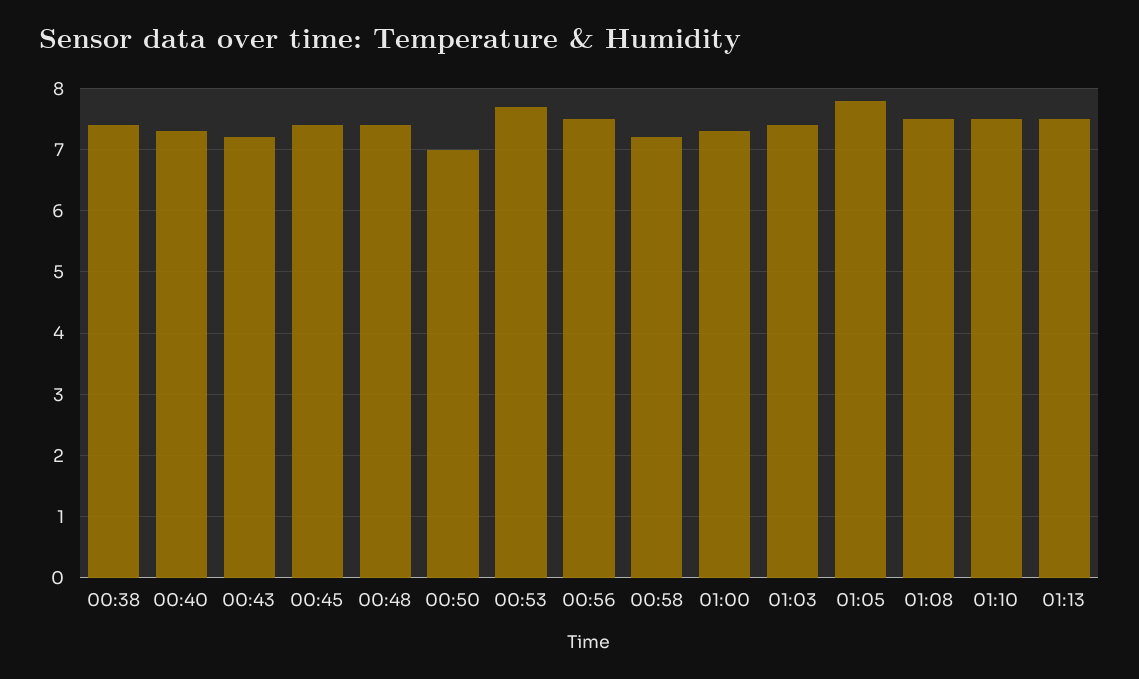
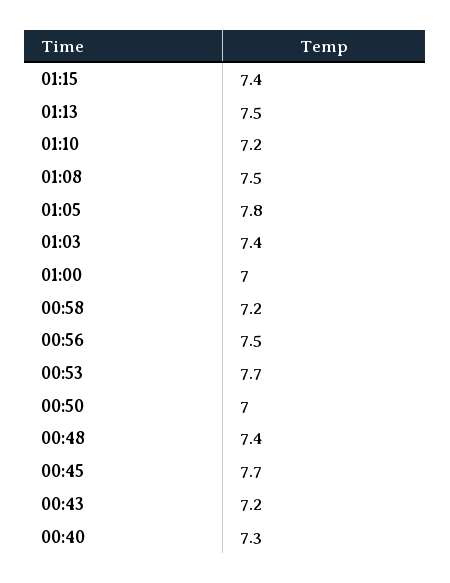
00:38: 7.4 -> none
00:45: 7.4 -> 7.7
01:00: 7.3 -> 7
01:10: 7.5 -> 7.2
01:15: none -> 7.4

